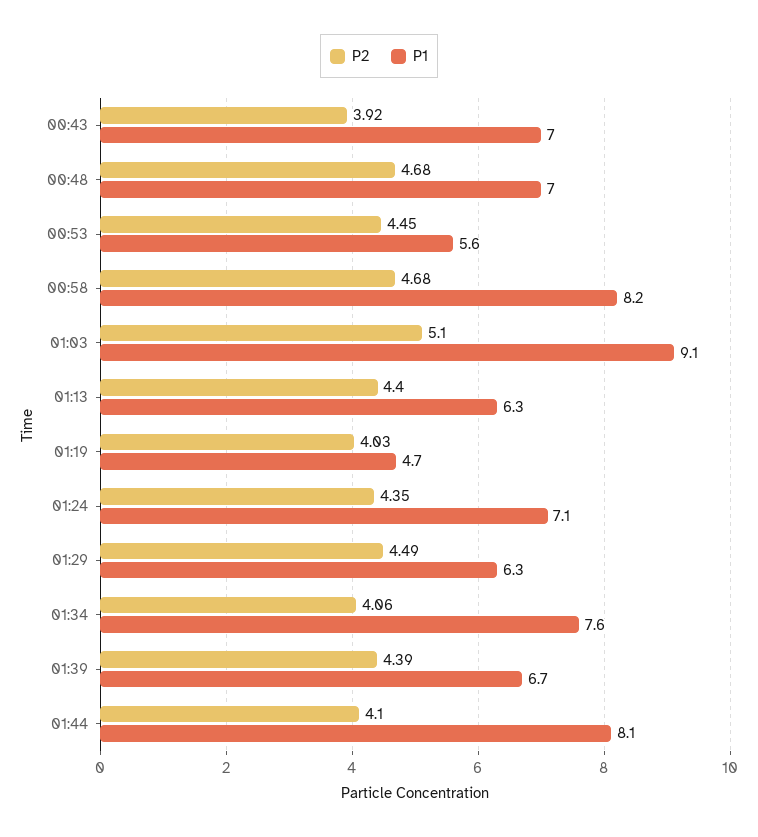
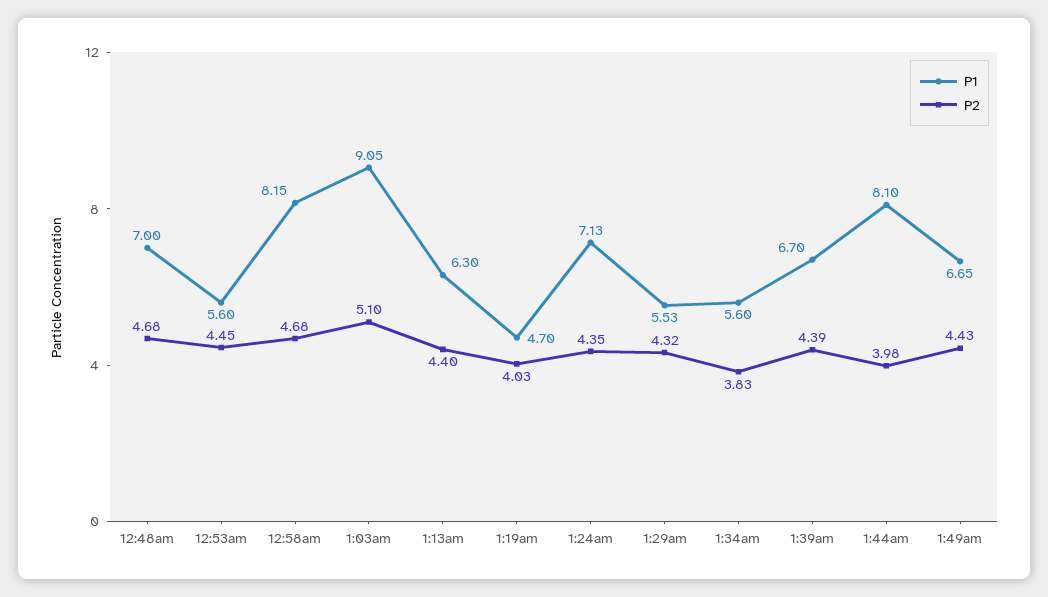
P2, 00:43: 3.92 -> none
P1, 00:43: 7 -> none
P2, 01:29: 4.49 -> 4.32
P1, 01:29: 6.3 -> 5.53
P2, 01:34: 4.06 -> 3.83
P1, 01:34: 7.6 -> 5.6
P2, 01:44: 4.1 -> 3.98
P1, 1:49am: none -> 6.65
P2, 1:49am: none -> 4.43

